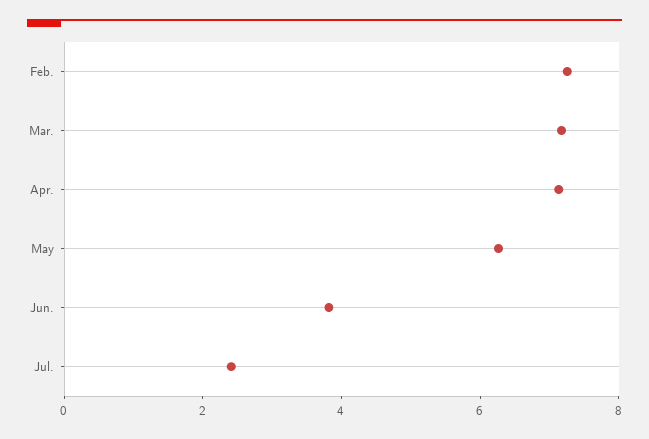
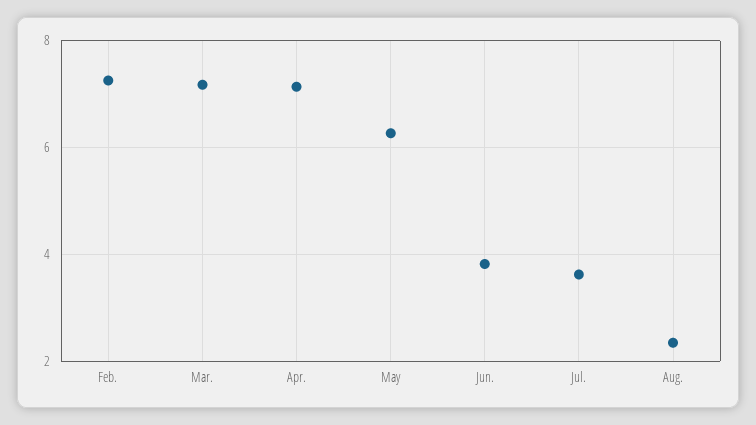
Jul.: 2.5 -> 3.6
Aug.: none -> 2.4

